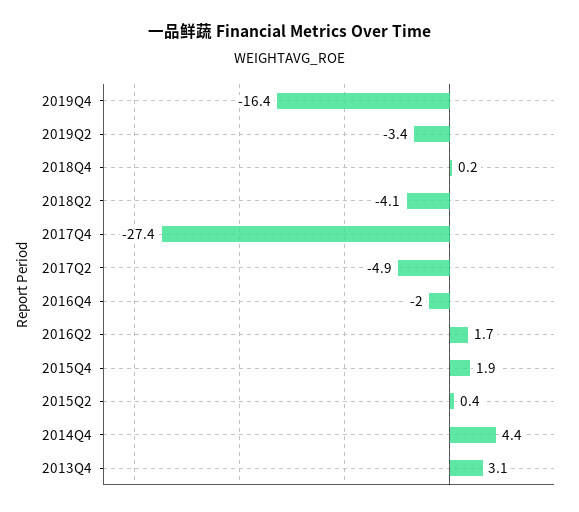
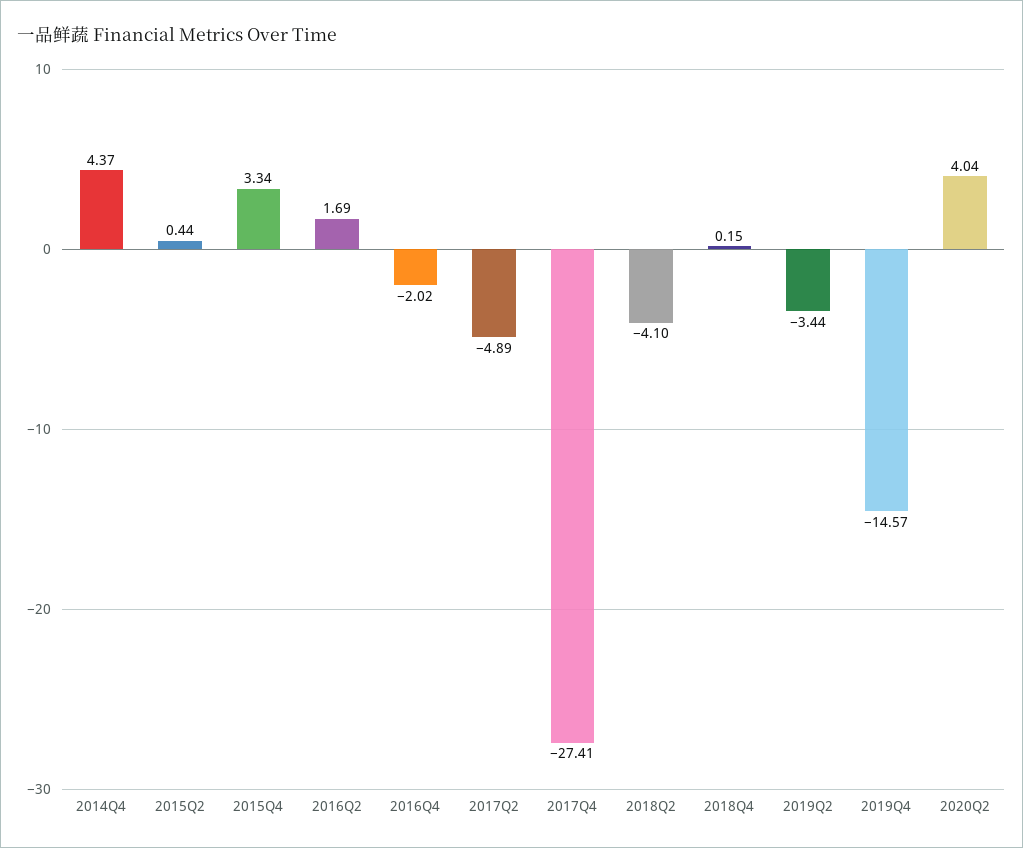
2019Q4: -16.4 -> -14.57
2015Q4: 1.9 -> 3.34
2013Q4: 3.1 -> none
2020Q2: none -> 4.04

